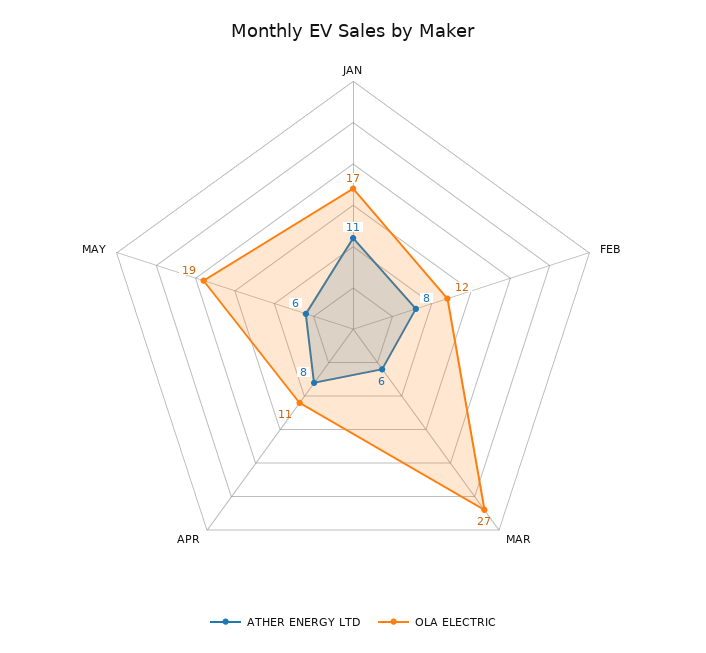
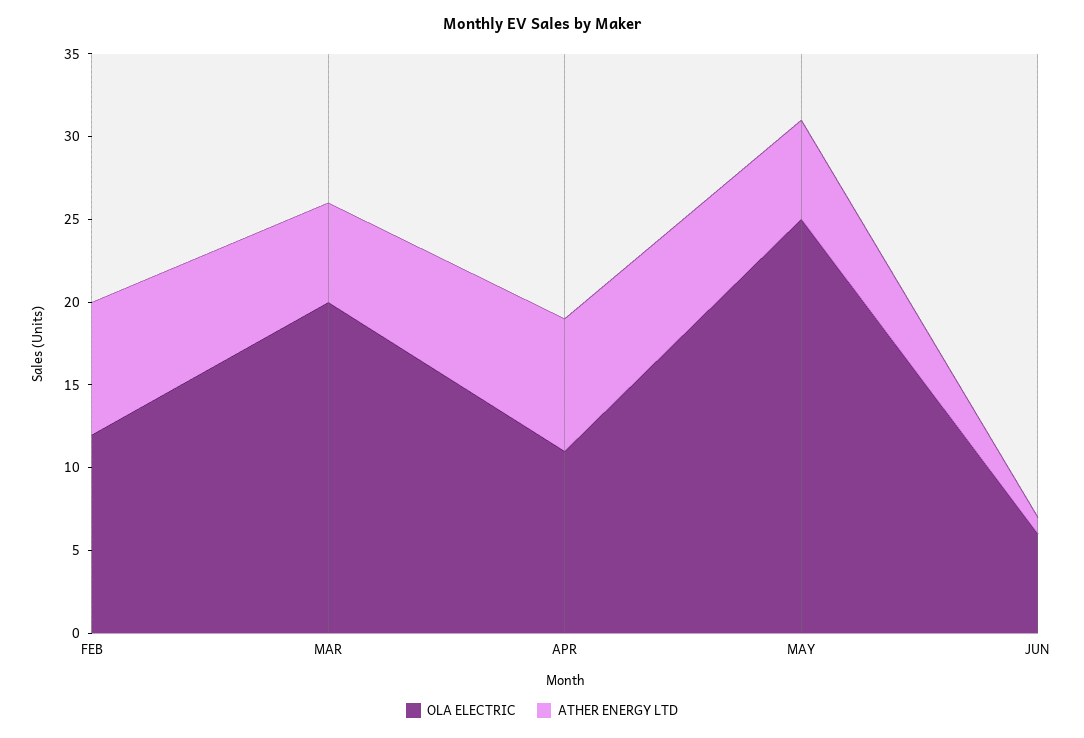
ATHER ENERGY LTD, JAN: 11 -> none
OLA ELECTRIC, JAN: 17 -> none
OLA ELECTRIC, MAR: 27 -> 20
OLA ELECTRIC, MAY: 19 -> 25
OLA ELECTRIC, JUN: none -> 6
ATHER ENERGY LTD, JUN: none -> 1

